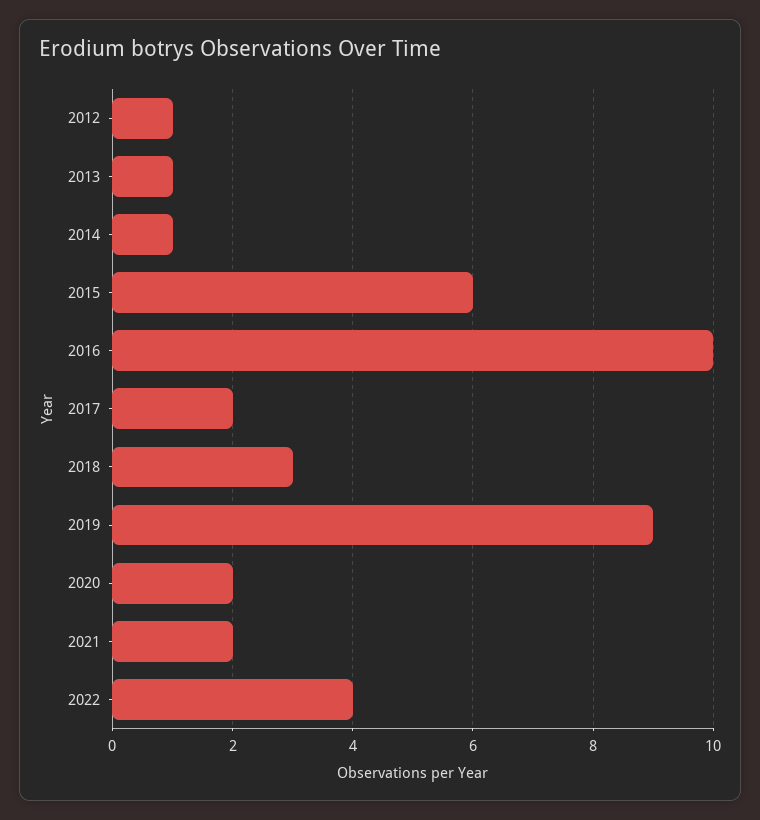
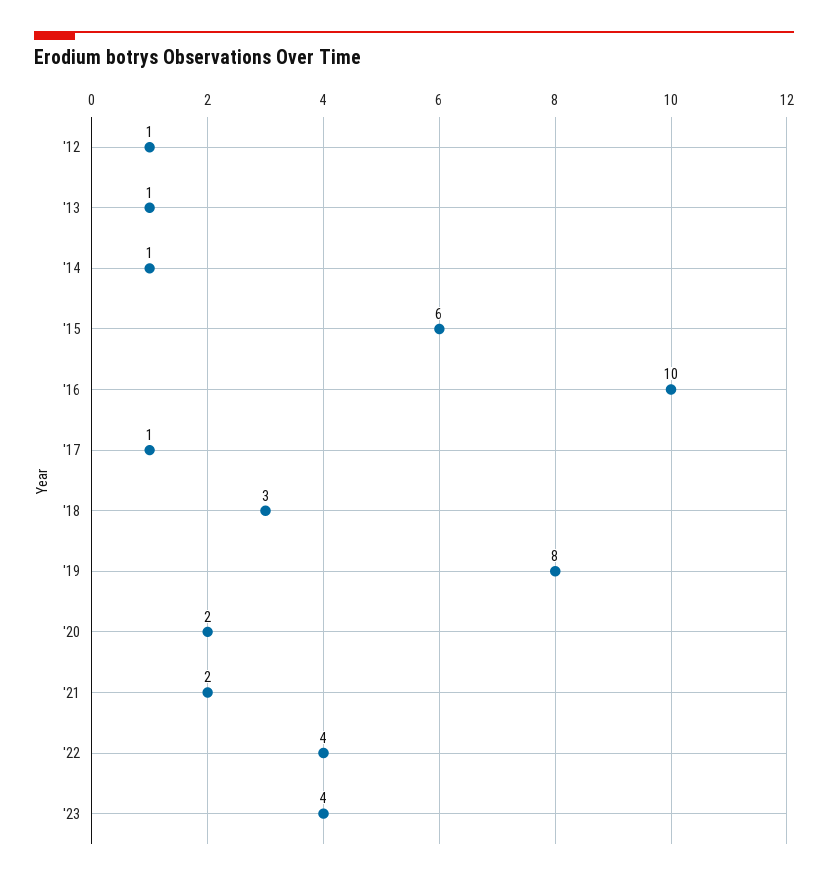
2017: 2 -> 1
2019: 9 -> 8
'23: none -> 4

